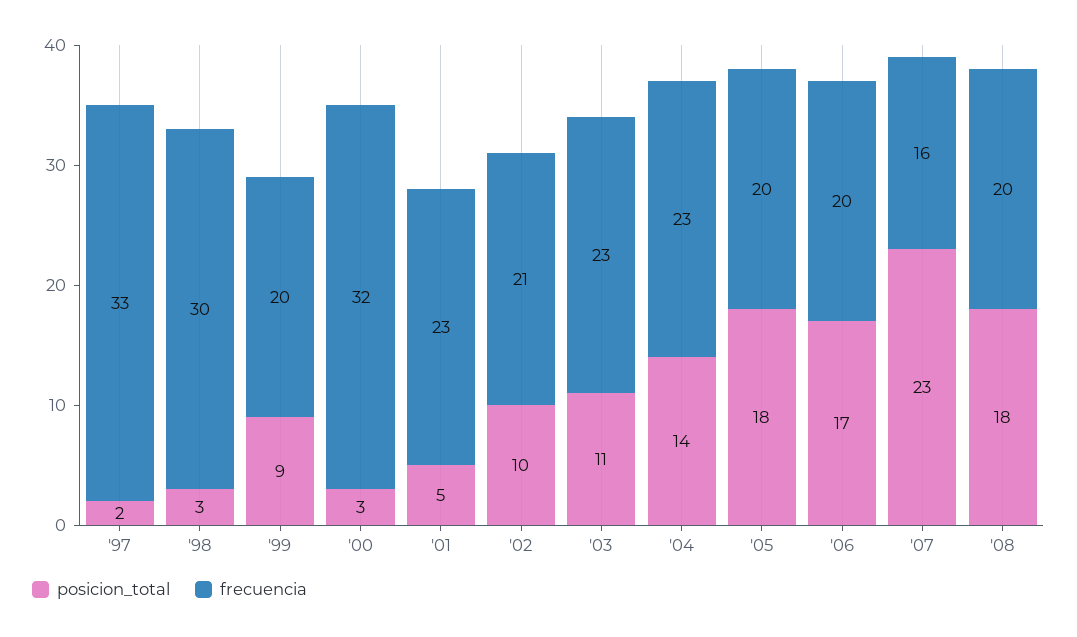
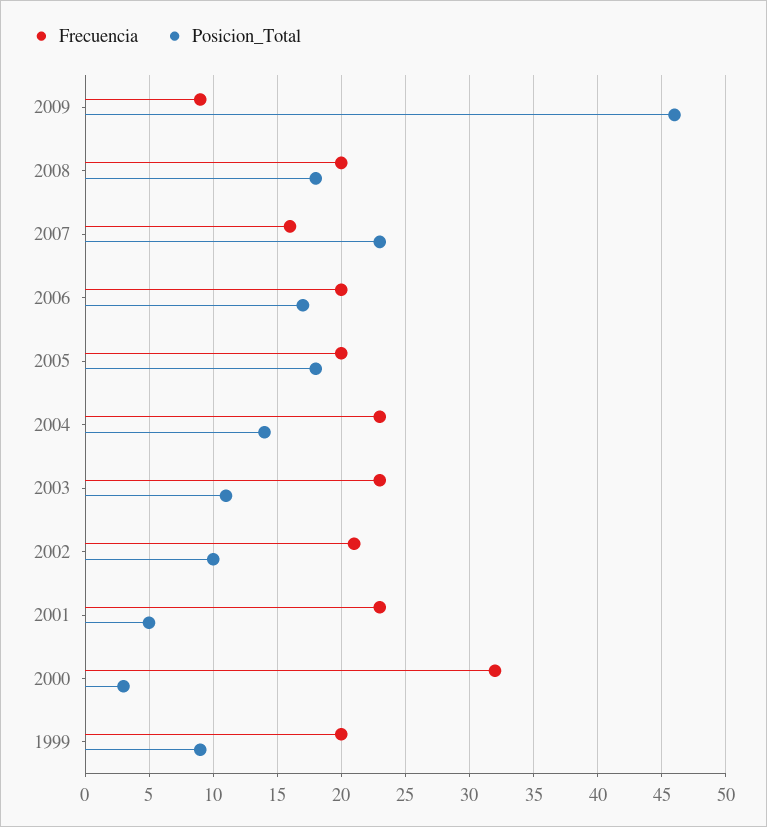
posicion_total, '97: 2 -> none
frecuencia, '97: 33 -> none
posicion_total, '98: 3 -> none
frecuencia, '98: 30 -> none
frecuencia, 2009: none -> 9
posicion_total, 2009: none -> 46

